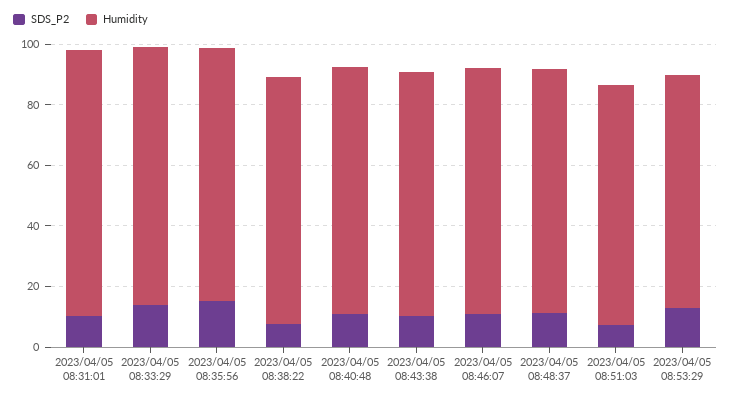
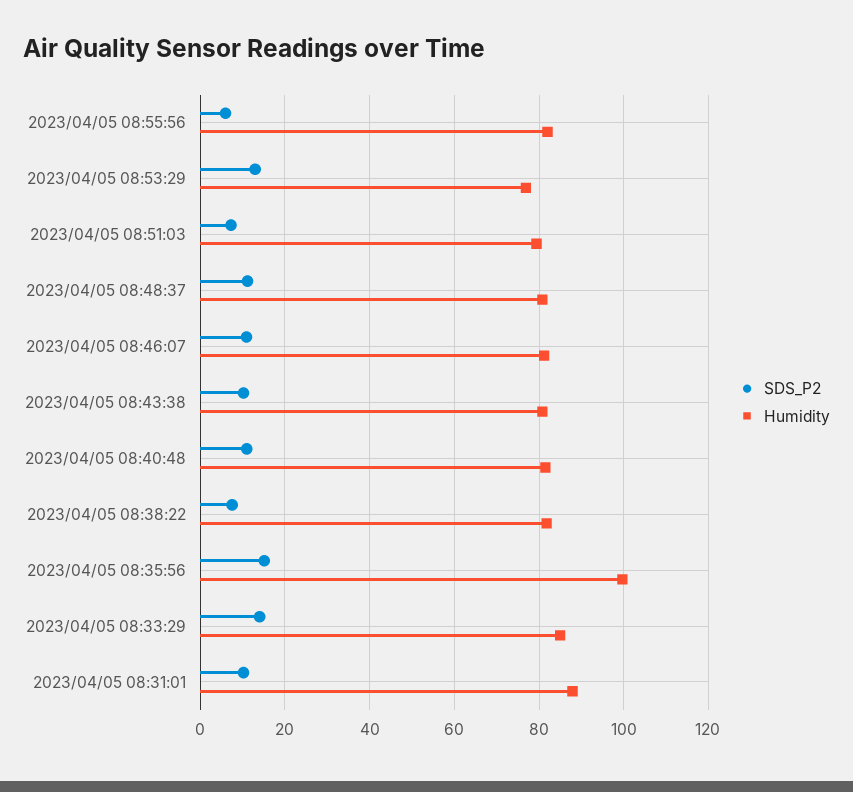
Humidity, 2023/04/05 08:35:56: 85 -> 100
SDS_P2, 2023/04/05 08:55:56: none -> 6
Humidity, 2023/04/05 08:55:56: none -> 82

